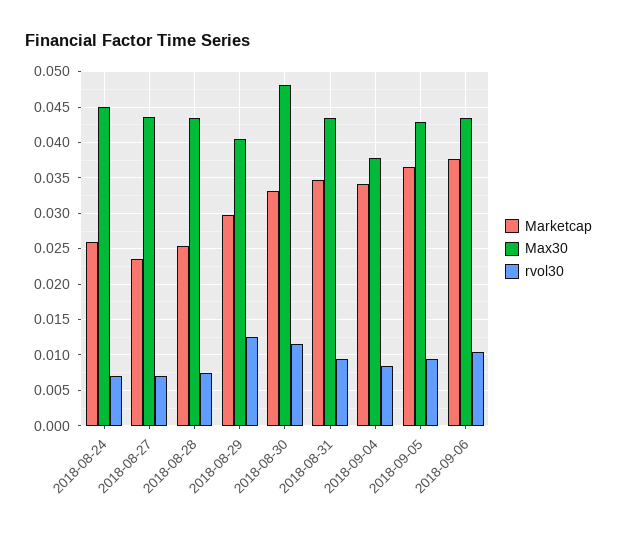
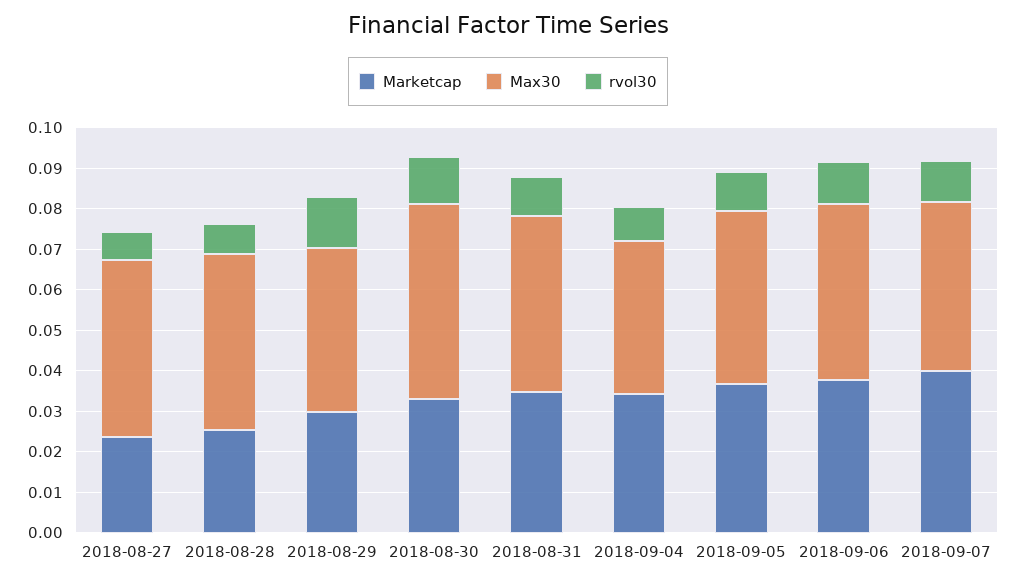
Marketcap, 2018-08-24: 0.026 -> none
Max30, 2018-08-24: 0.045 -> none
rvol30, 2018-08-24: 0.007 -> none
Marketcap, 2018-09-07: none -> 0.04
Max30, 2018-09-07: none -> 0.042
rvol30, 2018-09-07: none -> 0.01

